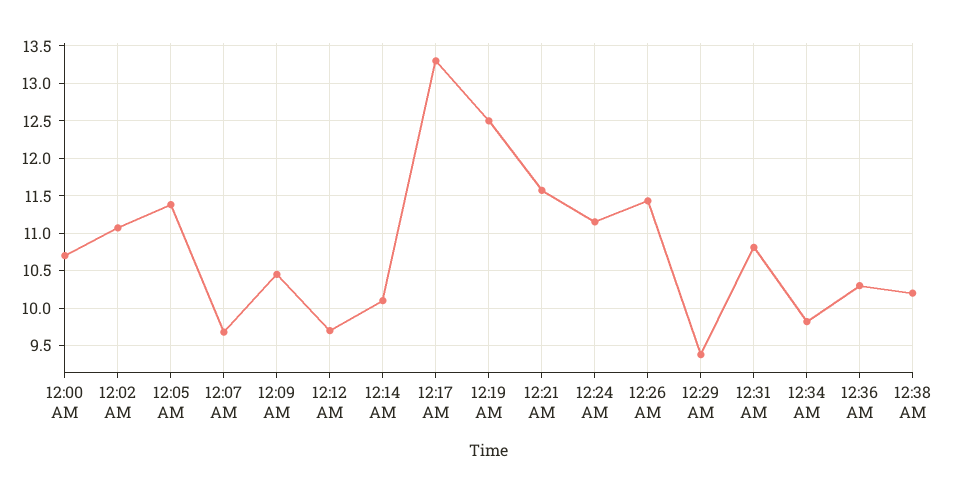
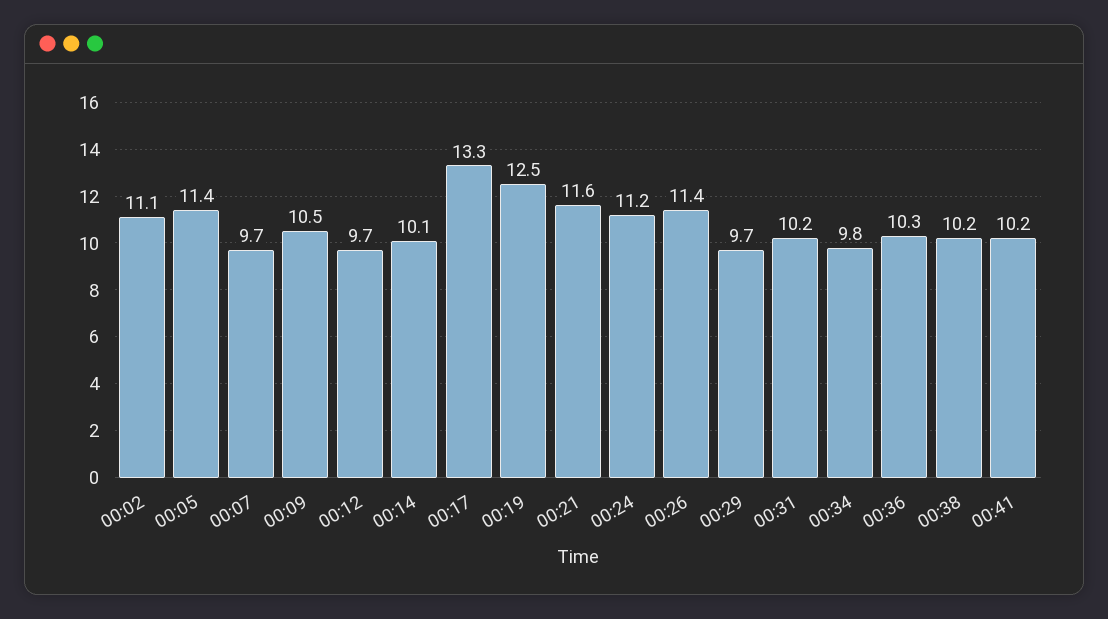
12:00 AM: 10.7 -> none
12:29 AM: 9.4 -> 9.7
12:31 AM: 10.8 -> 10.2
00:41: none -> 10.2

